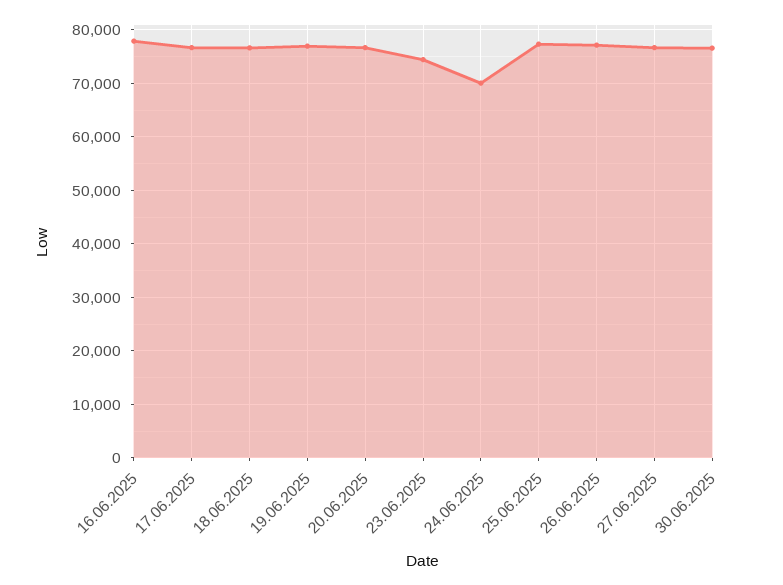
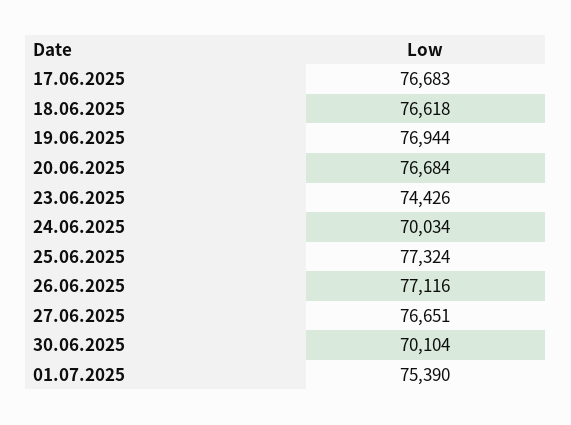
16.06.2025: 78000 -> none
30.06.2025: 76000 -> 70104
01.07.2025: none -> 75390

